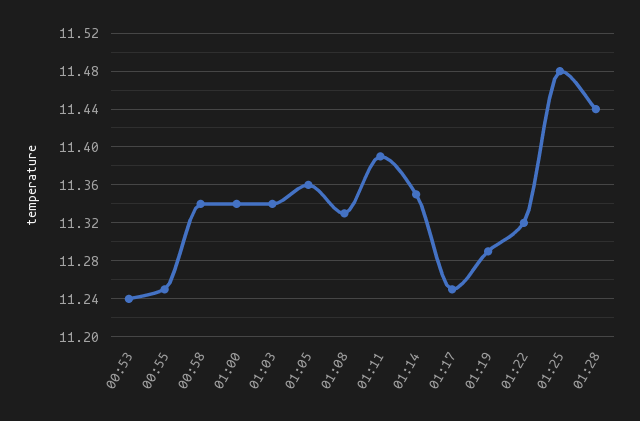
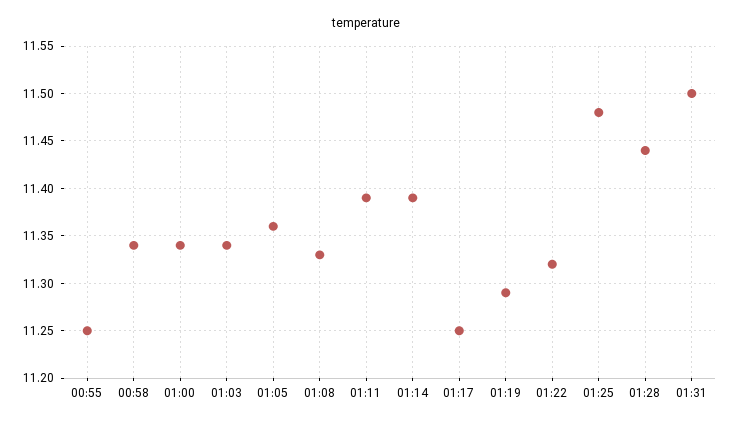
00:53: 11.24 -> none
01:14: 11.35 -> 11.39
01:31: none -> 11.5

